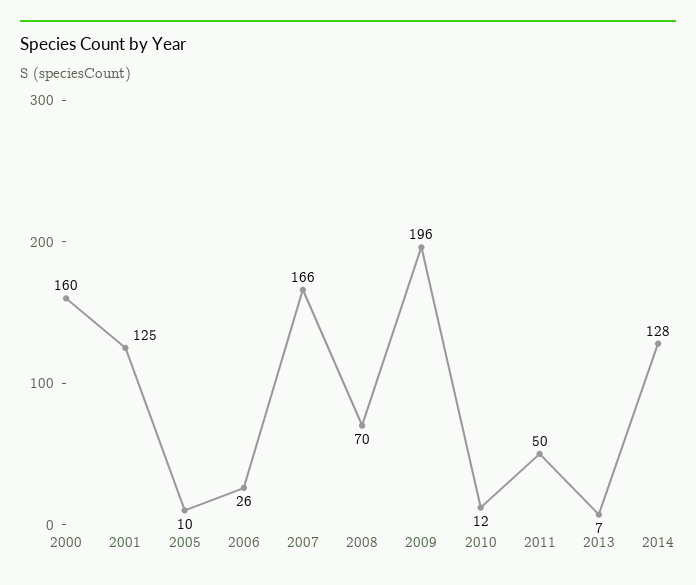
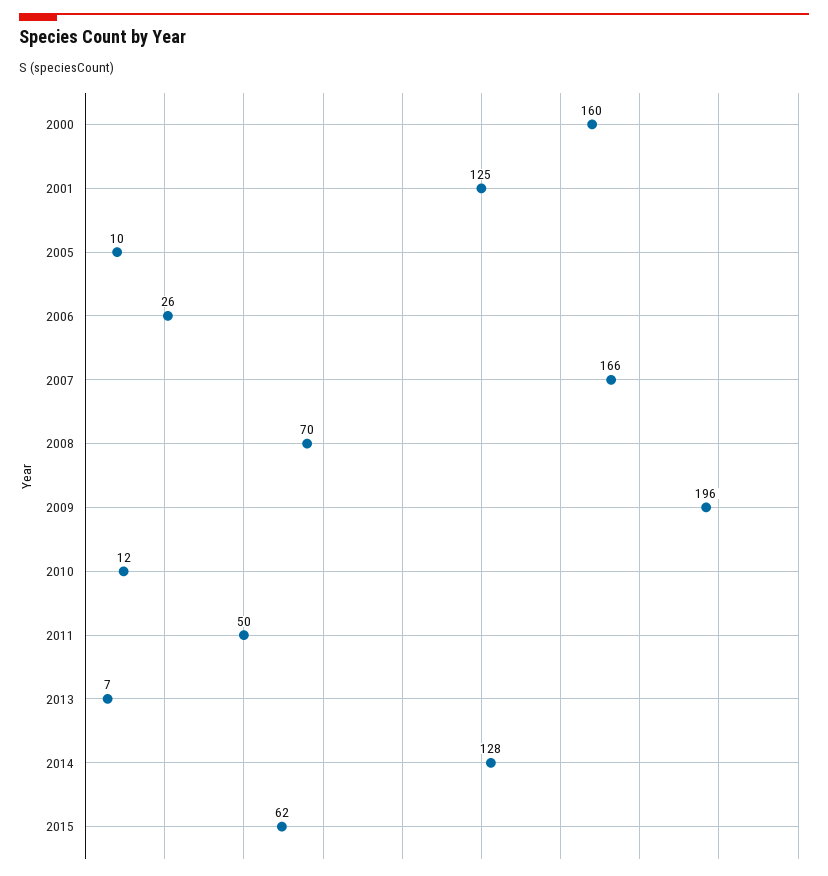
2015: none -> 62

